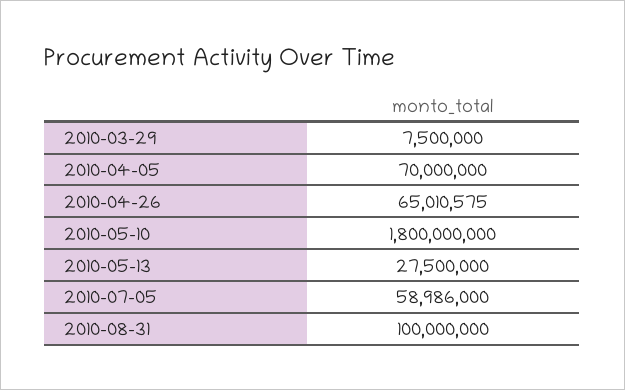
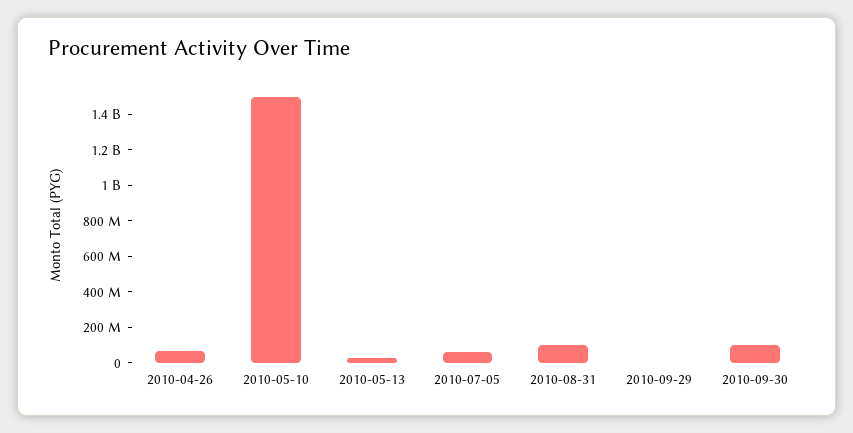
2010-03-29: 7500000 -> none
2010-04-05: 70000000 -> none
2010-05-10: 1800000000 -> 1500000000
2010-09-29: none -> 0
2010-09-30: none -> 100000000

